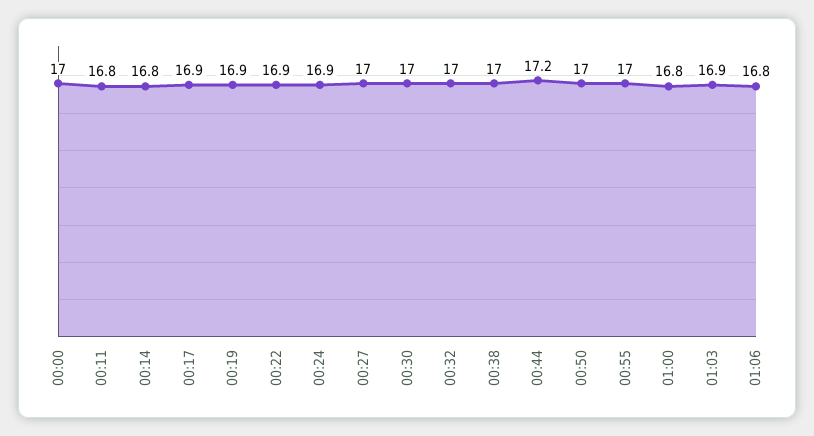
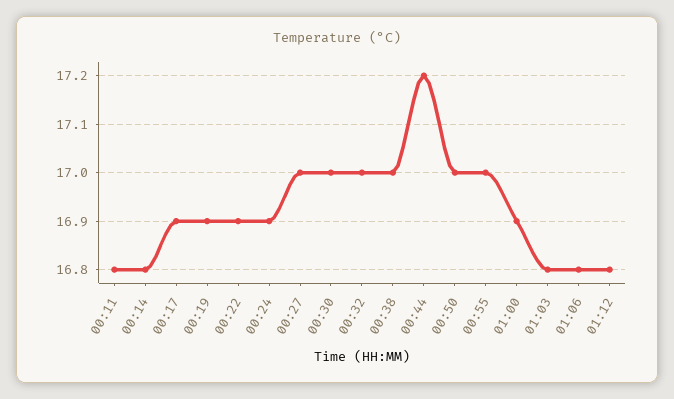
00:00: 17 -> none
01:00: 16.8 -> 16.9
01:03: 16.9 -> 16.8
01:12: none -> 16.8

